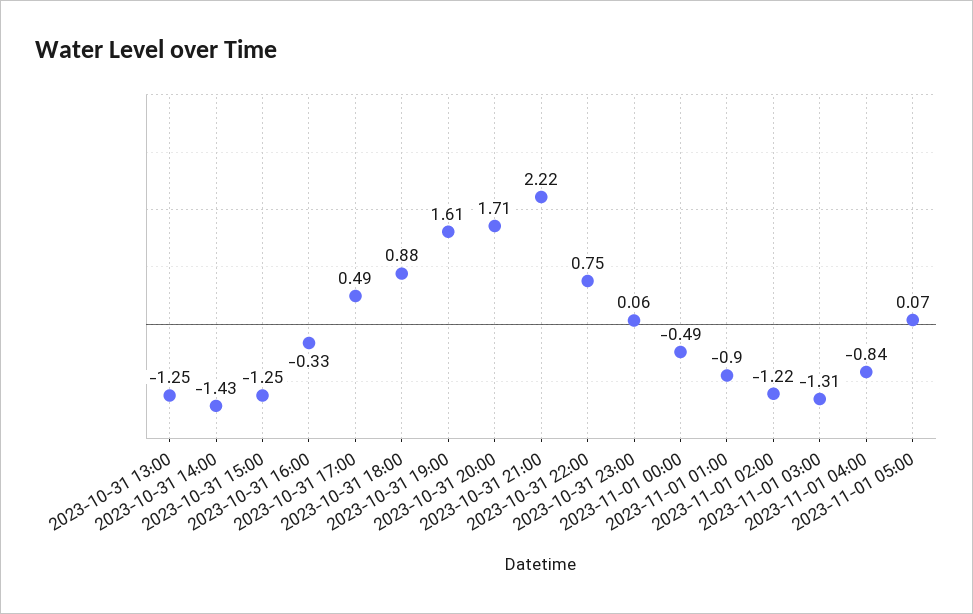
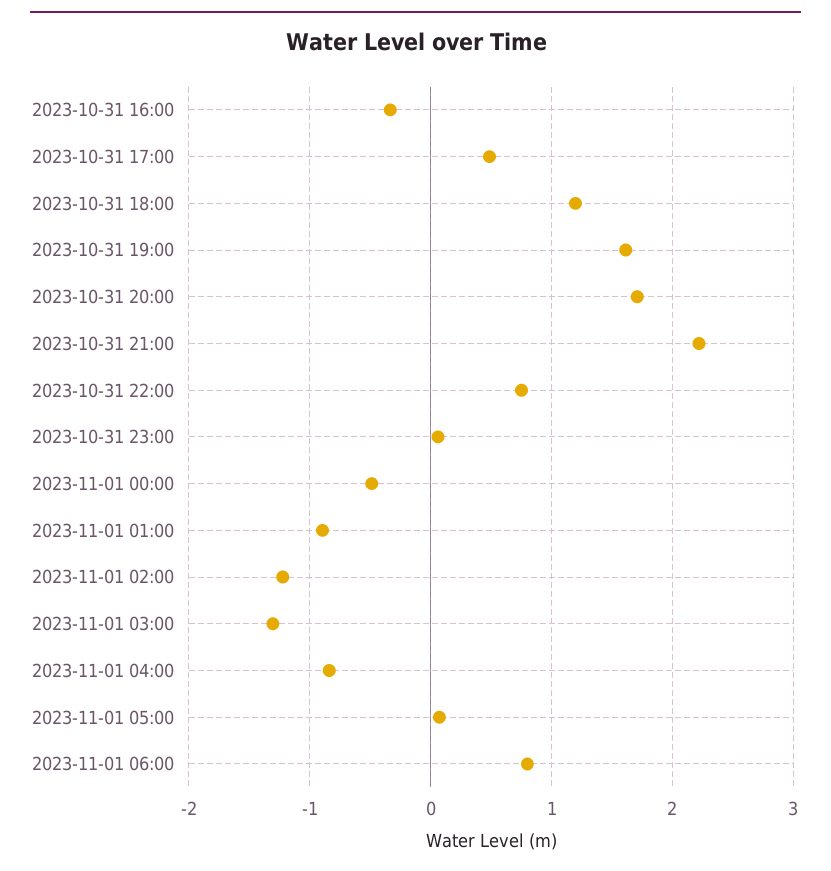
2023-10-31 13:00: -1.25 -> none
2023-10-31 14:00: -1.43 -> none
2023-10-31 15:00: -1.25 -> none
2023-10-31 18:00: 0.88 -> 1.2
2023-11-01 06:00: none -> 0.8

